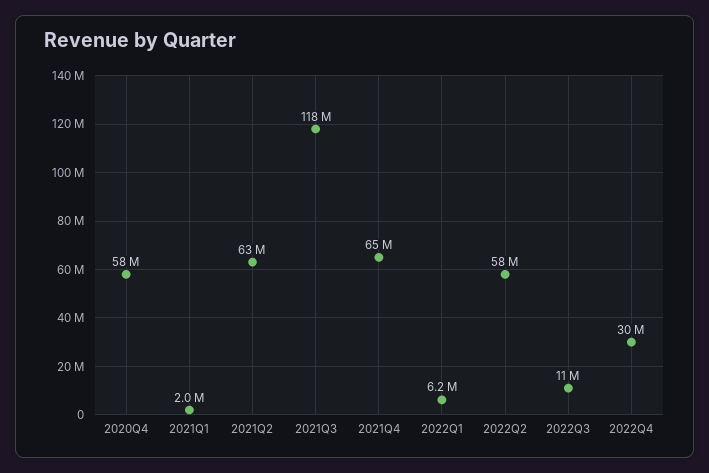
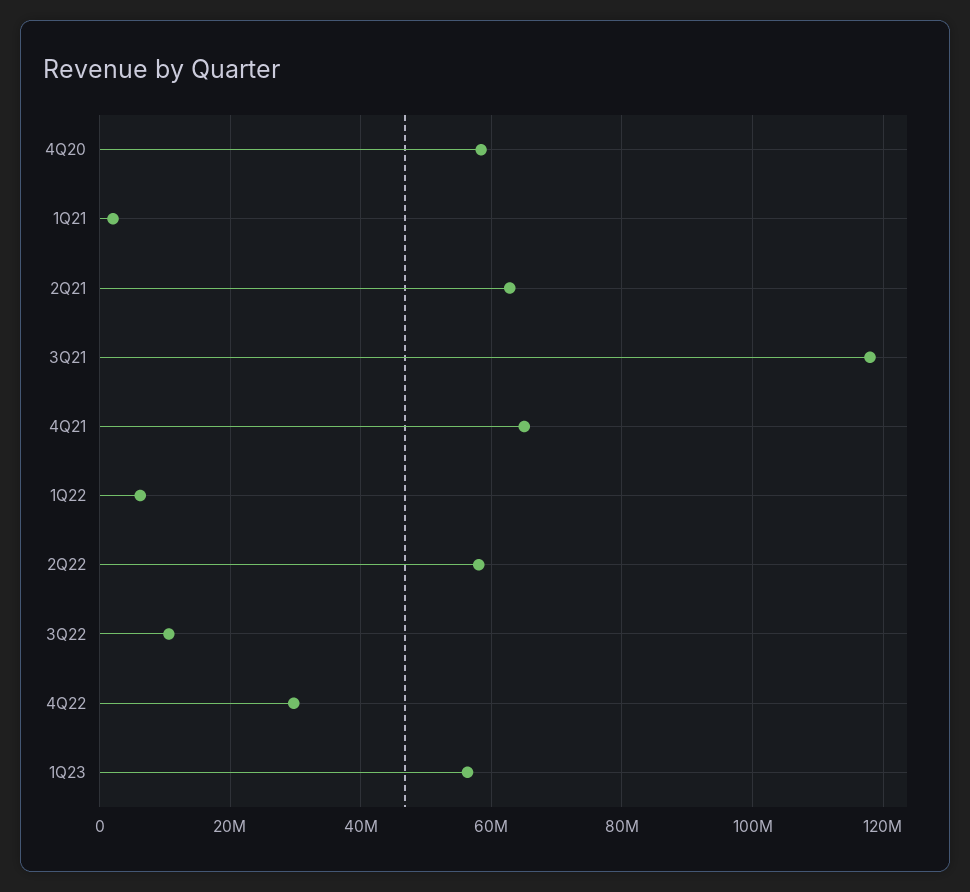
1Q23: none -> 56000000

